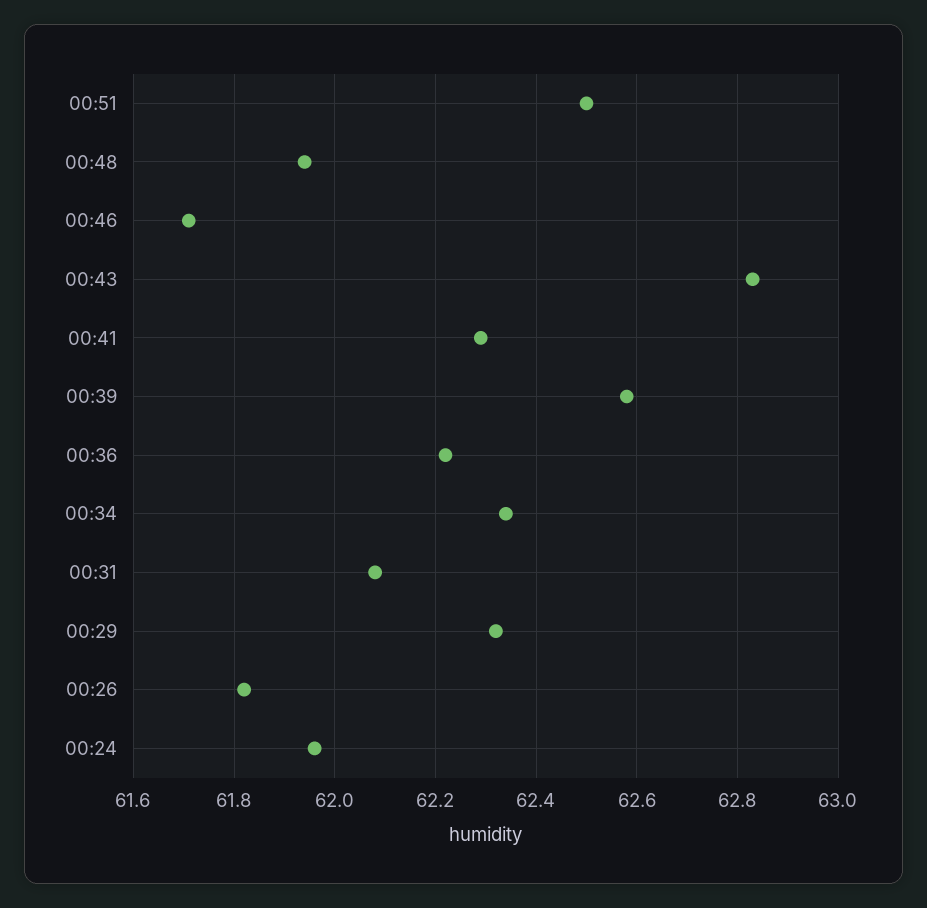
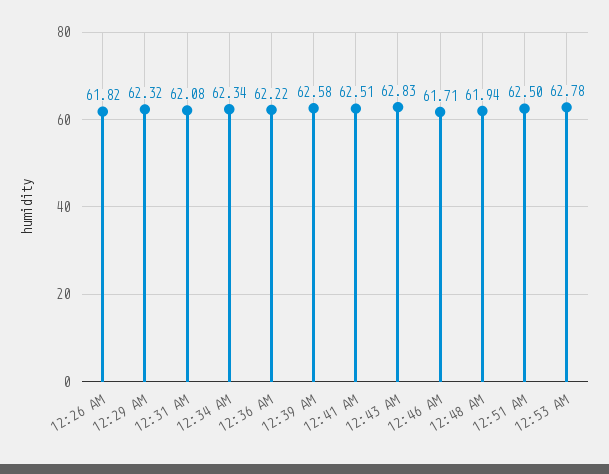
00:41: 62.3 -> 62.51
00:24: 61.95 -> none
12:53 AM: none -> 62.78

